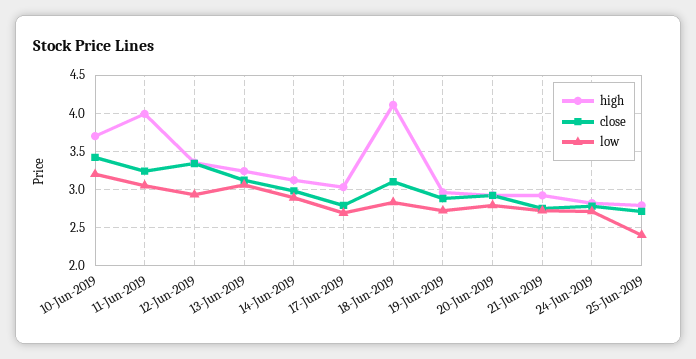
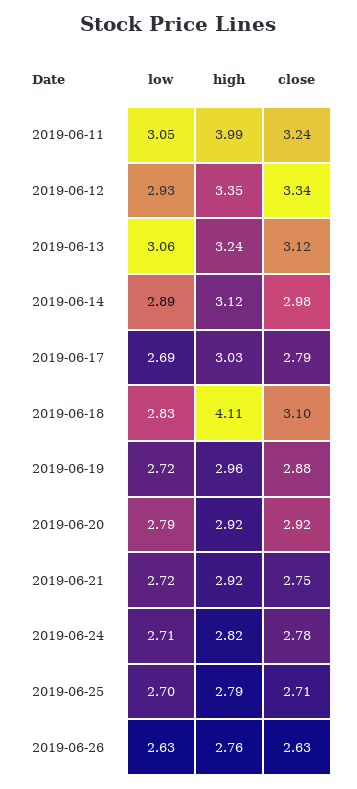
high, 10-Jun-2019: 3.7 -> none
close, 10-Jun-2019: 3.4 -> none
low, 10-Jun-2019: 3.2 -> none
low, 25-Jun-2019: 2.4 -> 2.7
low, 2019-06-26: none -> 2.63
high, 2019-06-26: none -> 2.76
close, 2019-06-26: none -> 2.63

